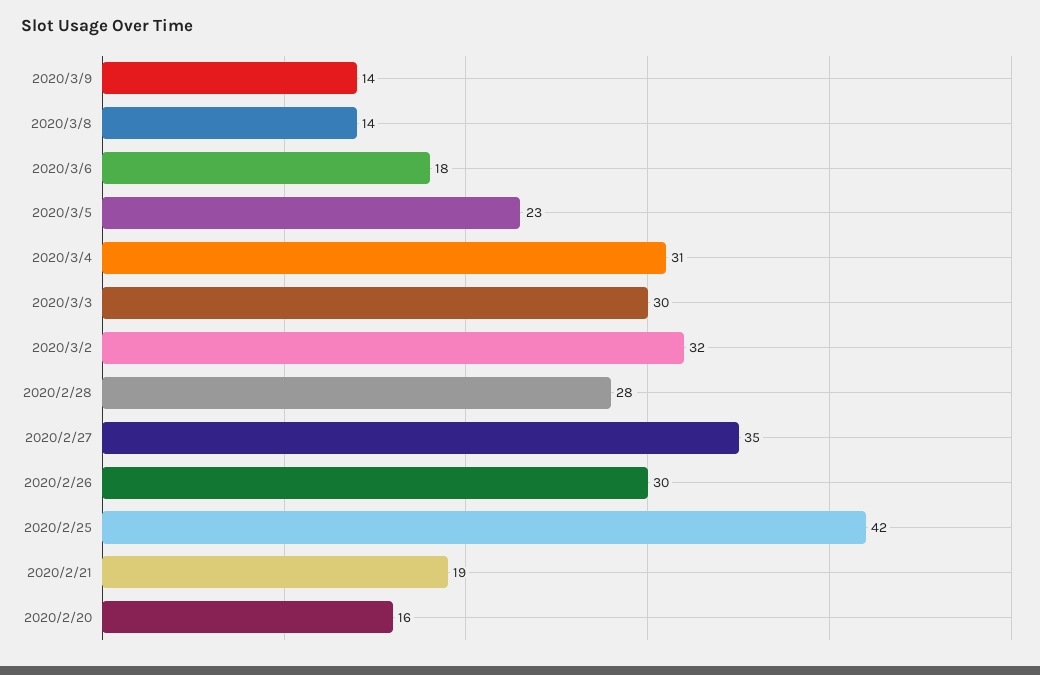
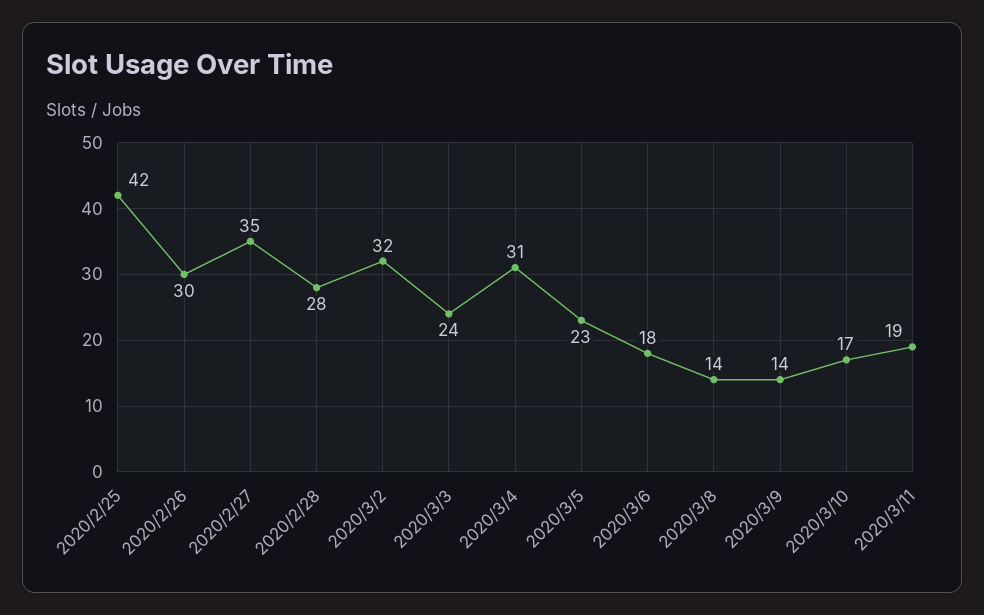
2020/3/3: 30 -> 24
2020/2/21: 19 -> none
2020/2/20: 16 -> none
2020/3/10: none -> 17
2020/3/11: none -> 19

